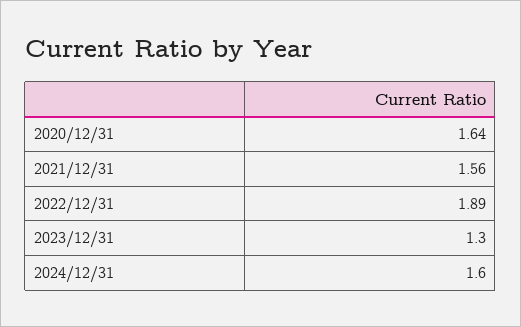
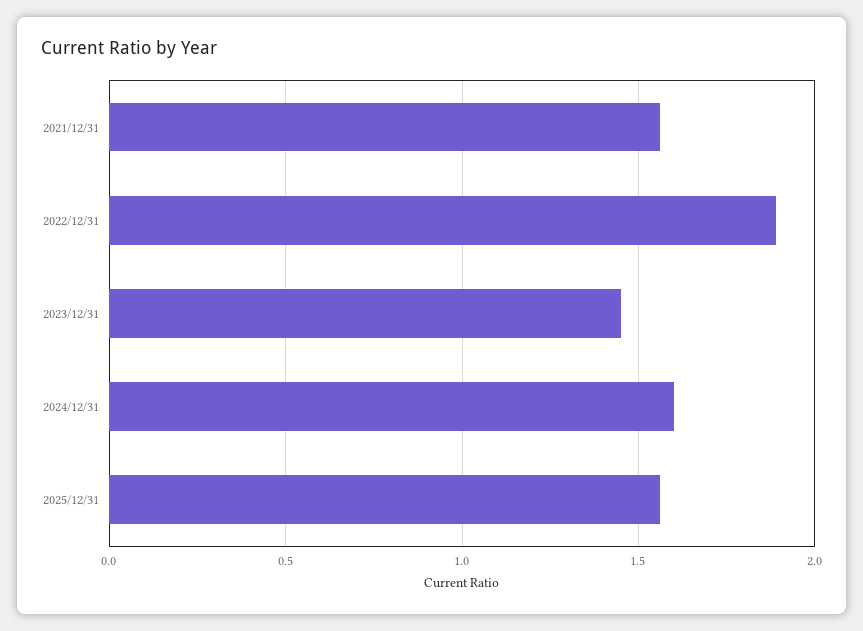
2020/12/31: 1.64 -> none
2023/12/31: 1.3 -> 1.45
2025/12/31: none -> 1.55

